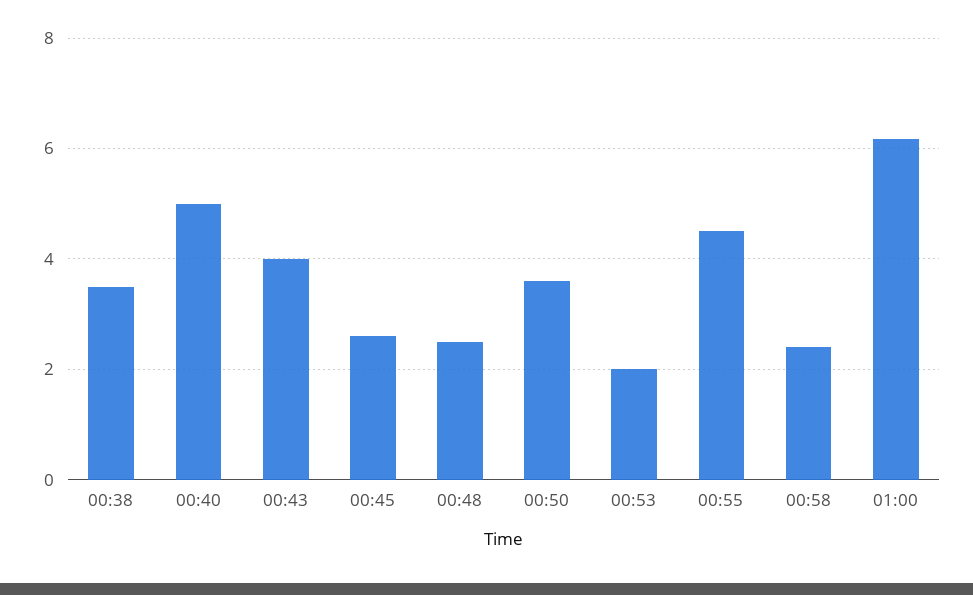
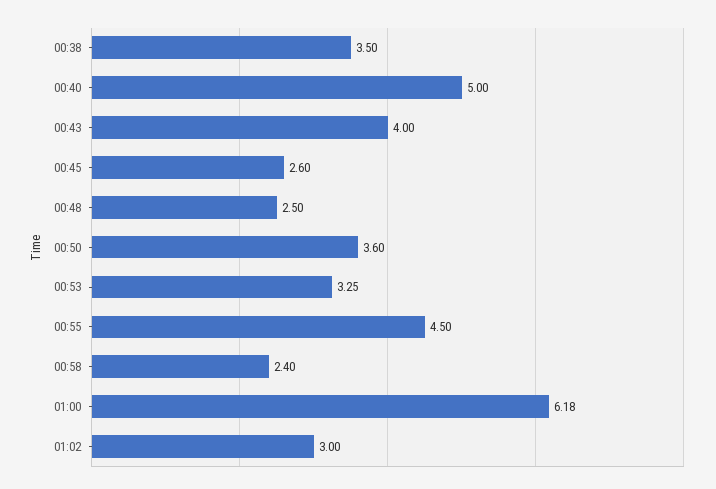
00:53: 2 -> 3.25
01:02: none -> 3

